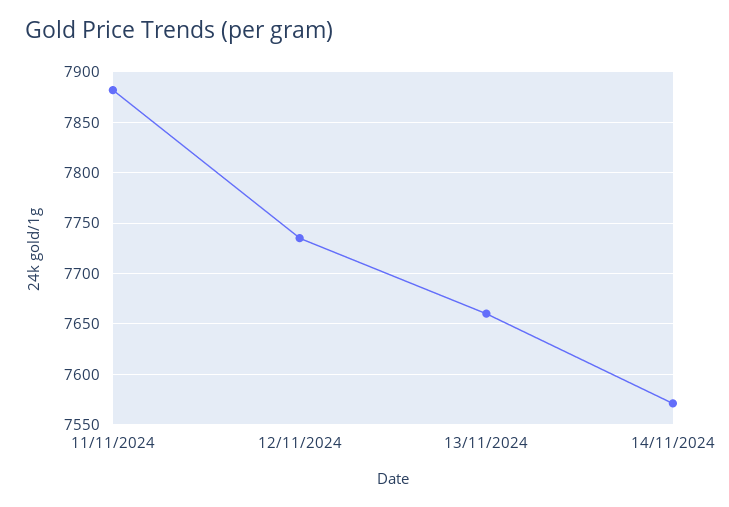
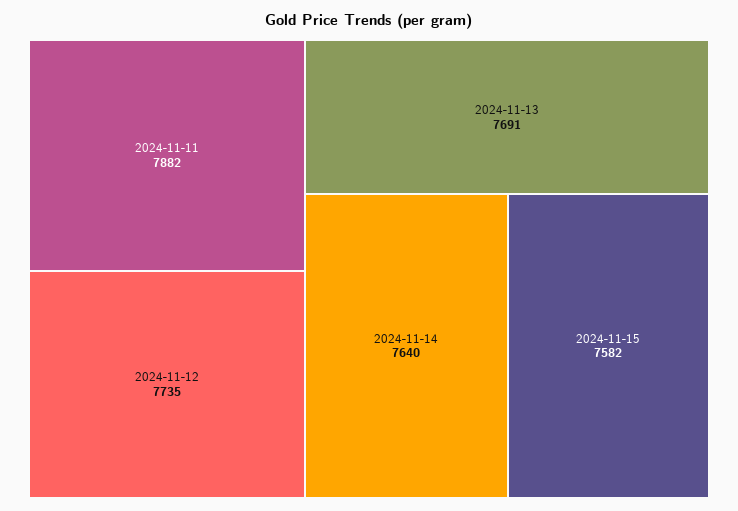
13/11/2024: 7660 -> 7691
14/11/2024: 7570 -> 7640
2024-11-15: none -> 7582

